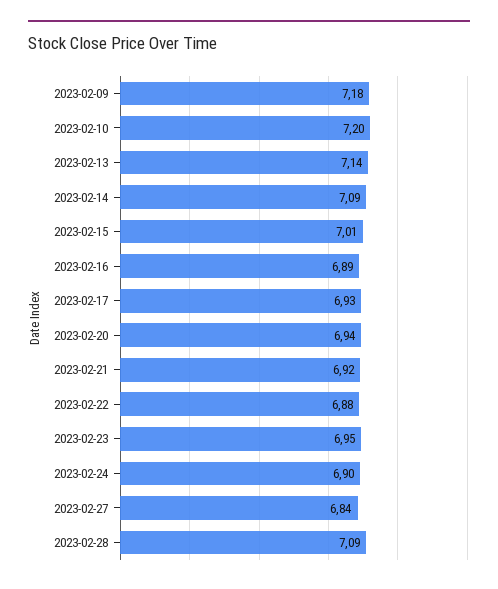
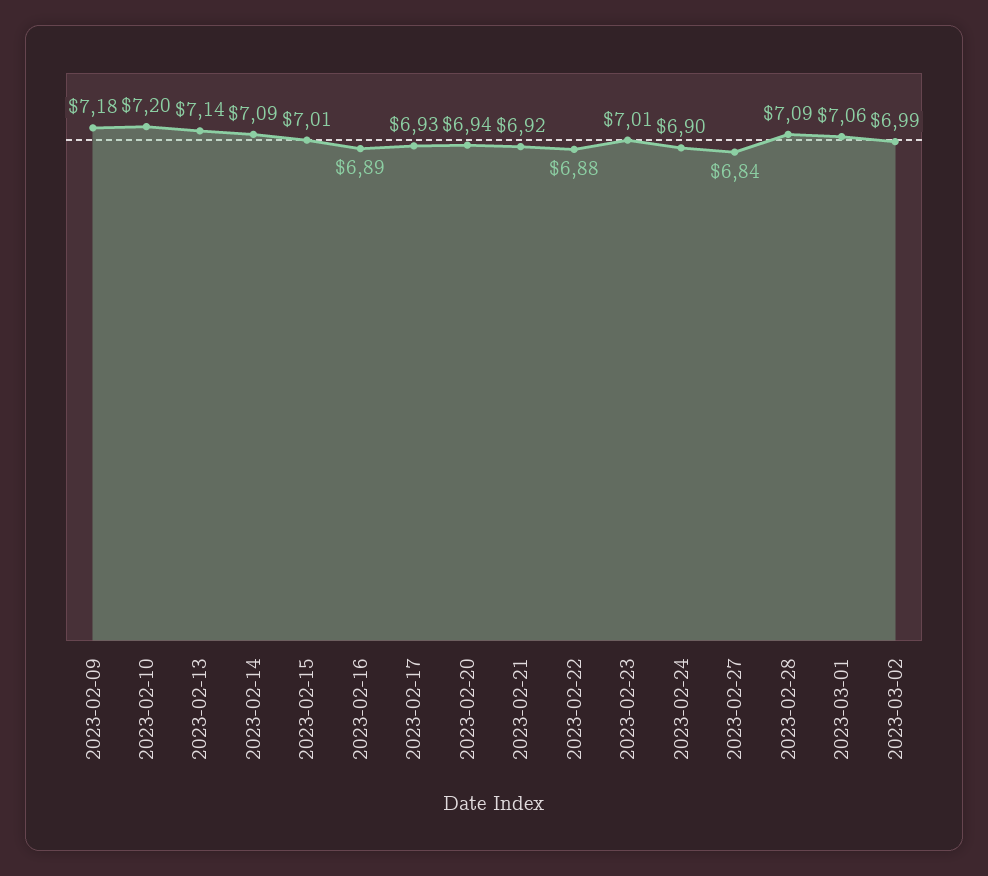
2023-02-23: 6.95 -> 7.01
2023-03-01: none -> 7.06
2023-03-02: none -> 6.99

